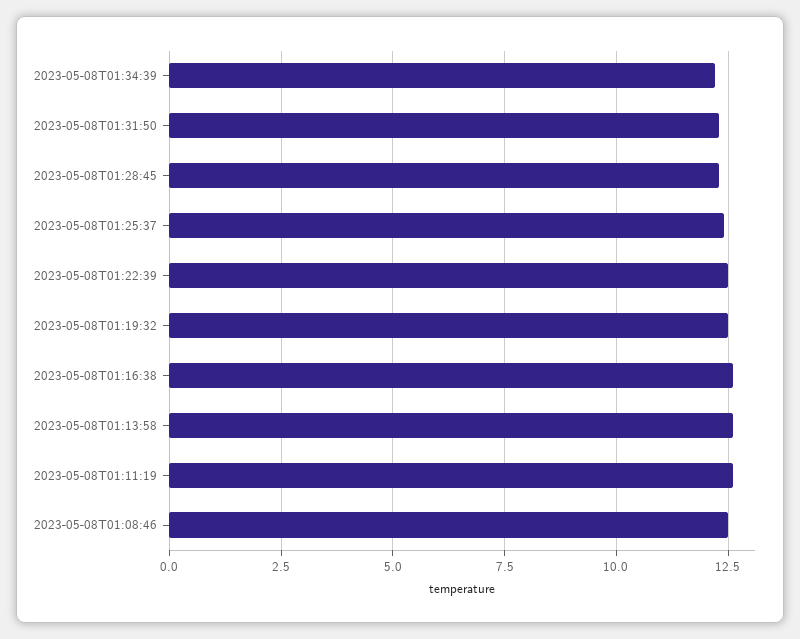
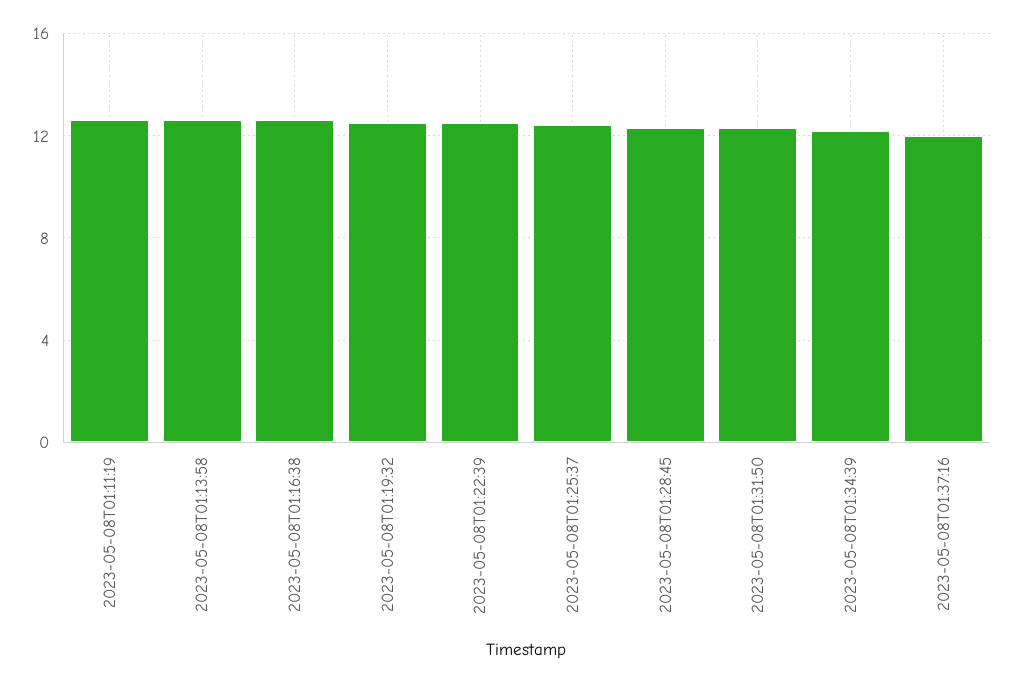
2023-05-08T01:08:46: 12.5 -> none
2023-05-08T01:37:16: none -> 12

